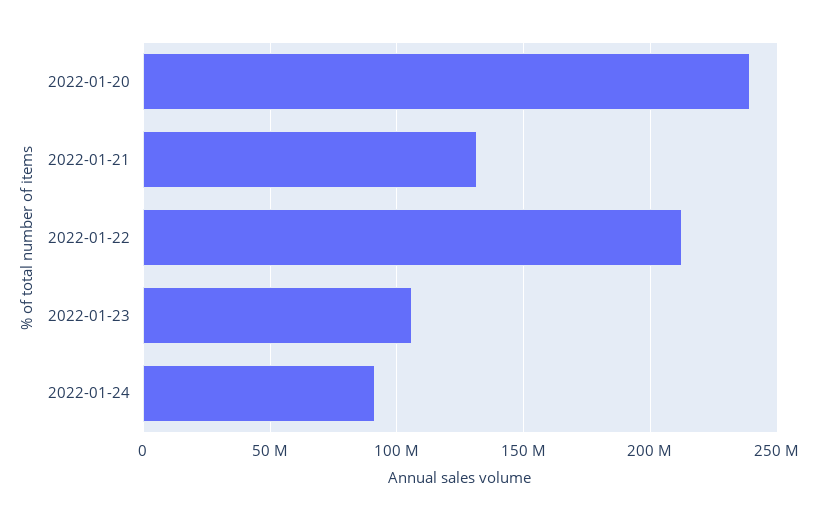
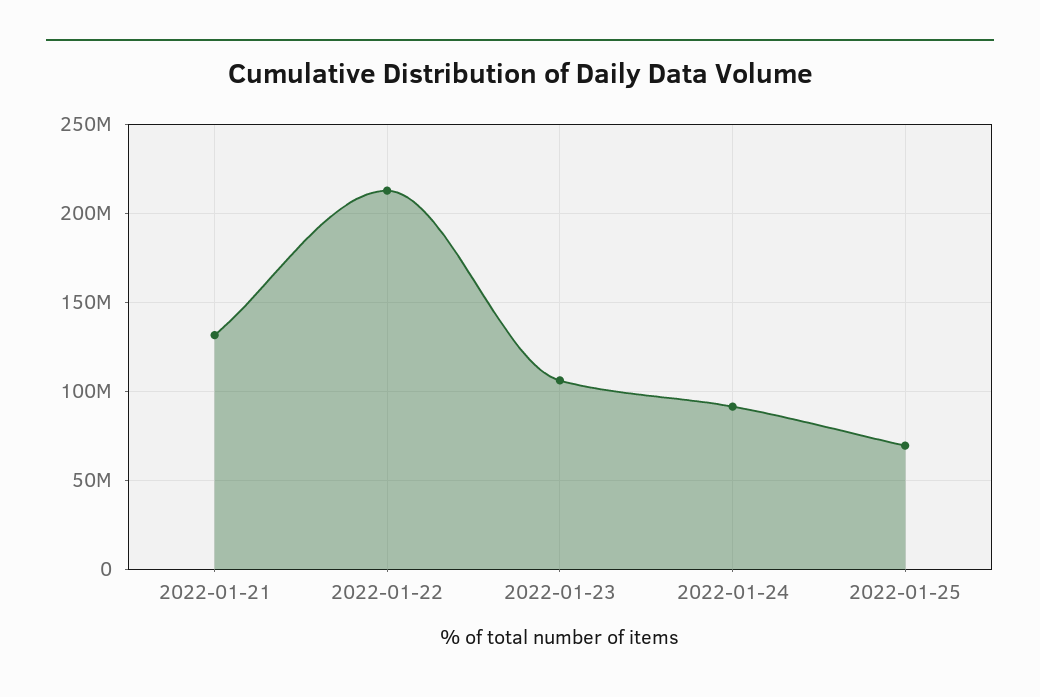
2022-01-20: 240000000 -> none
2022-01-25: none -> 70000000

